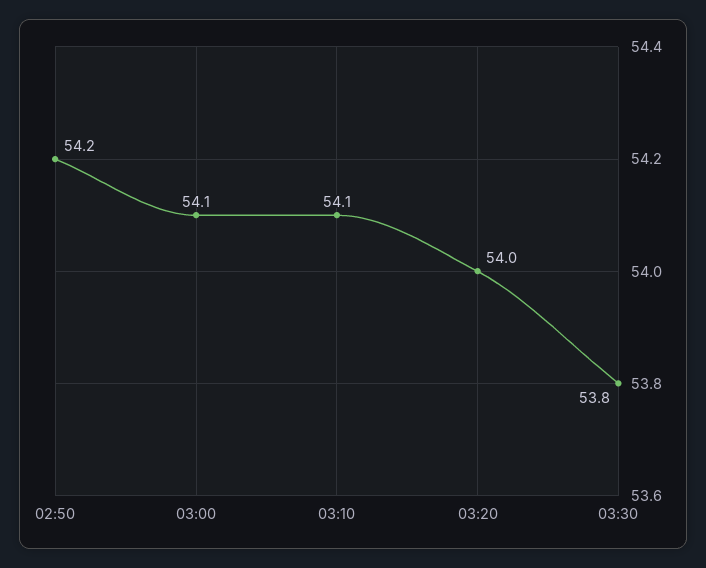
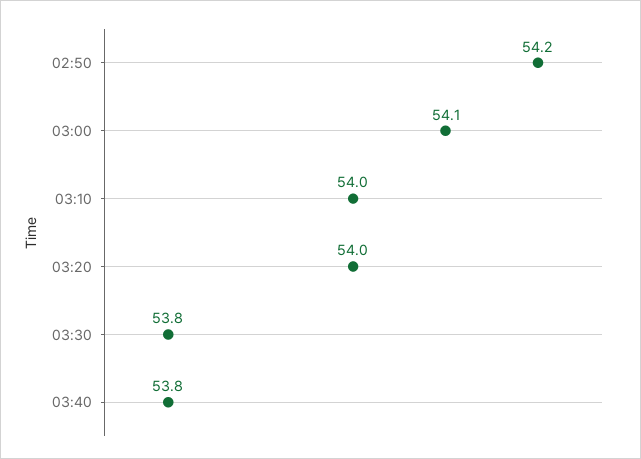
03:10: 54.1 -> 54
03:40: none -> 53.8

